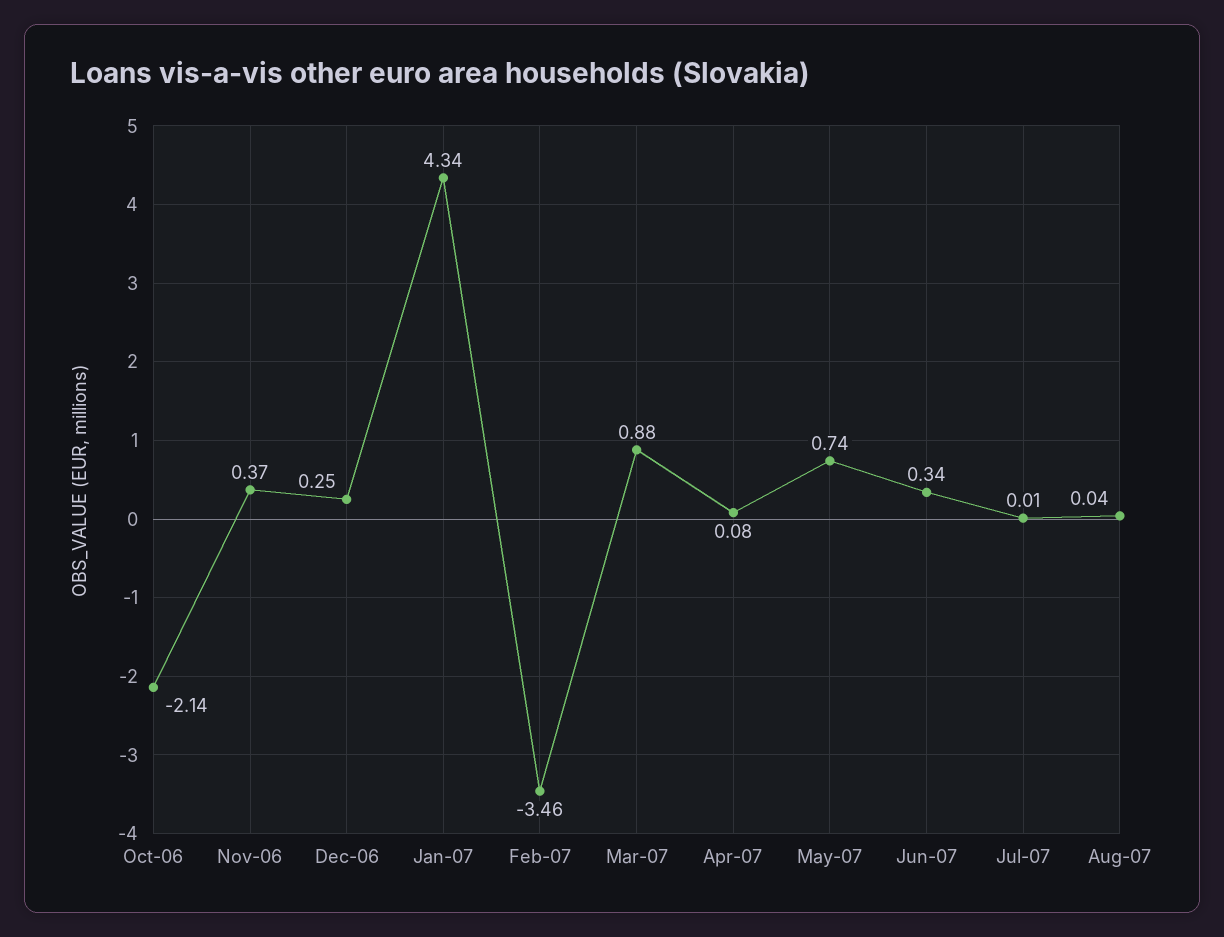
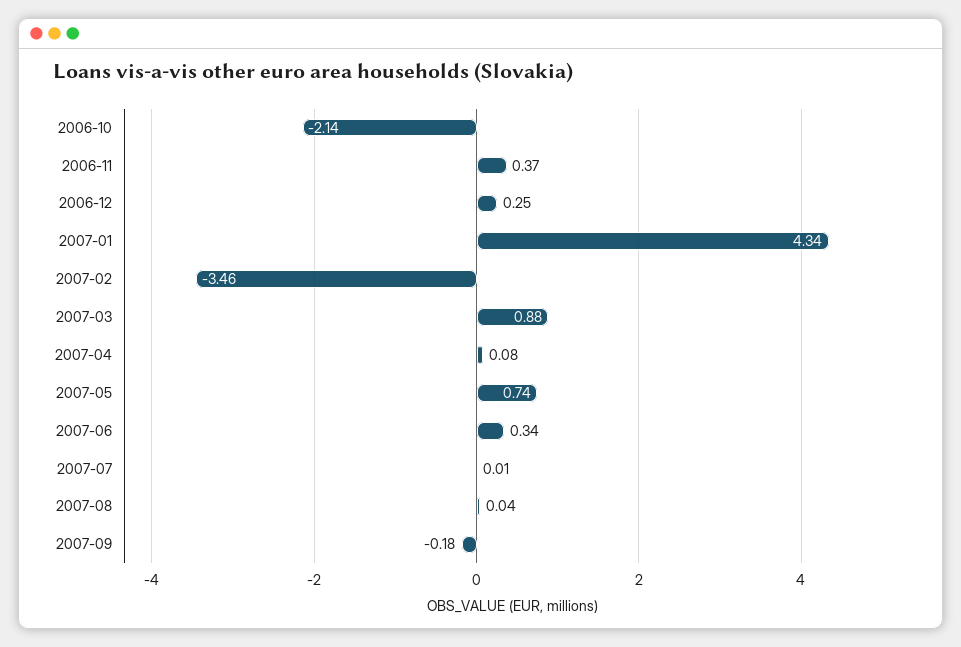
2007-09: none -> -0.18

